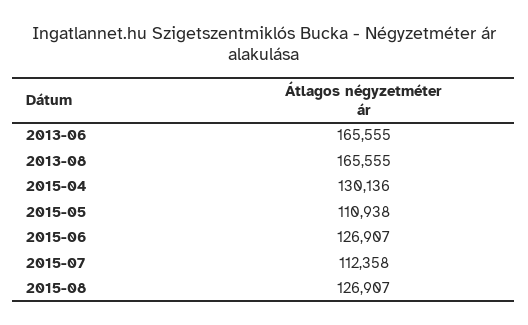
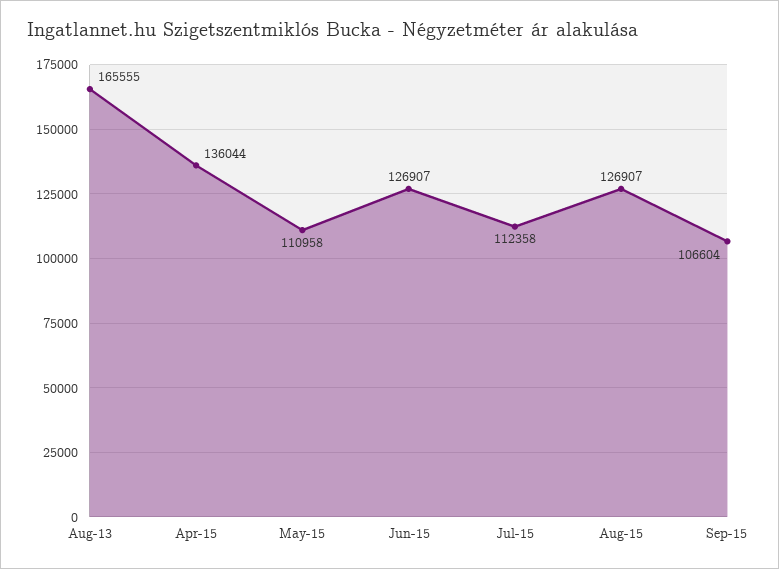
2013-06: 165555 -> none
2015-04: 130136 -> 136044
2015-05: 110938 -> 110958
Sep-15: none -> 106604

